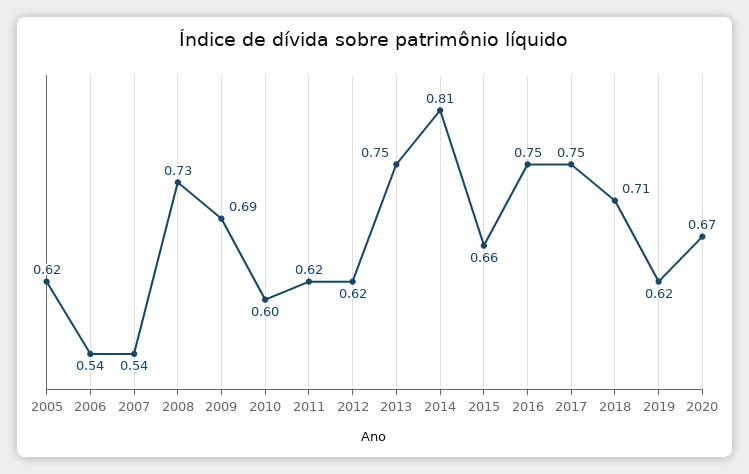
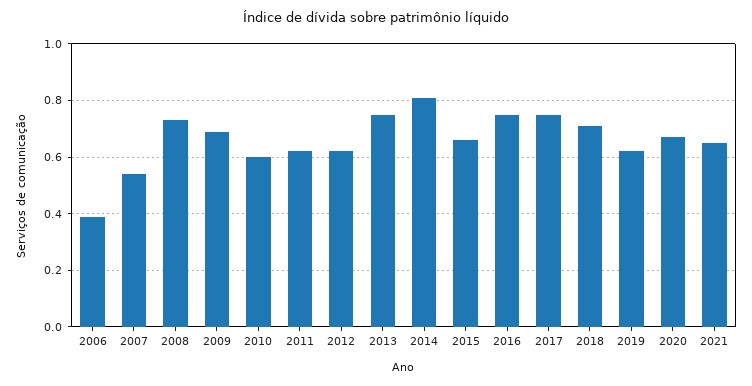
2005: 0.62 -> none
2006: 0.54 -> 0.4
2021: none -> 0.65

